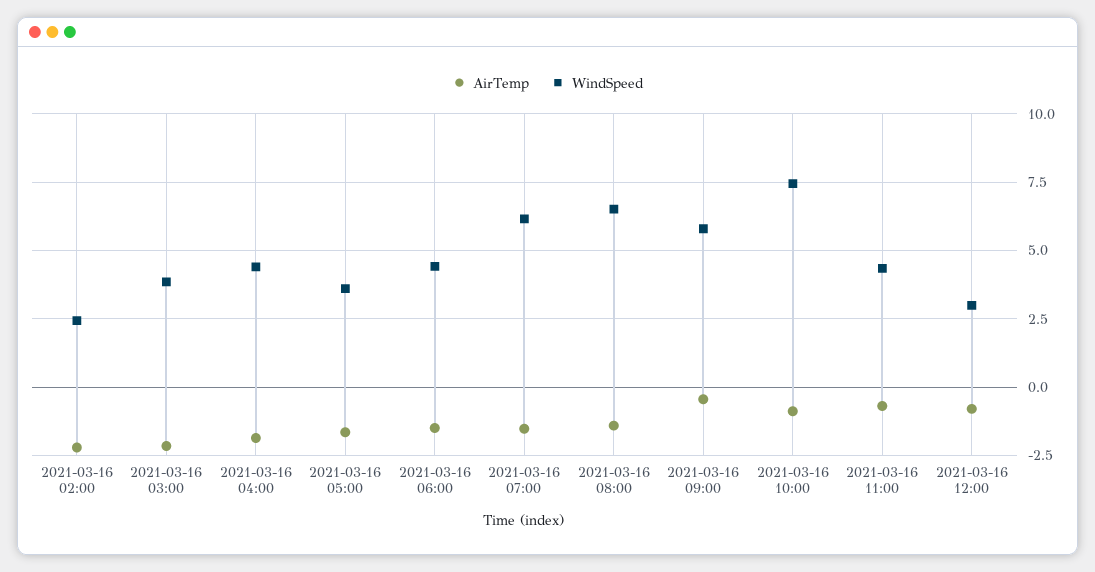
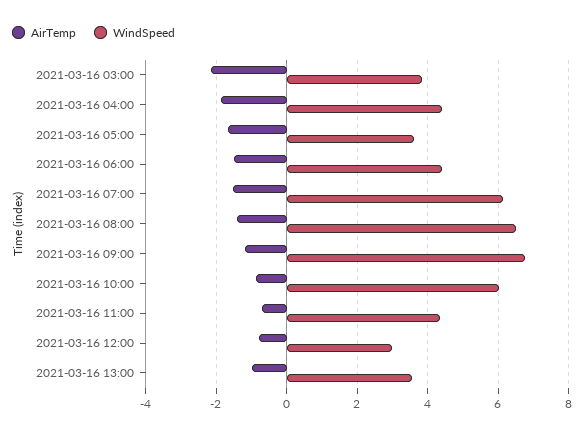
AirTemp, 2021-03-16 02:00: -2.25 -> none
WindSpeed, 2021-03-16 02:00: 2.5 -> none
AirTemp, 2021-03-16 09:00: -0.5 -> -1.2
WindSpeed, 2021-03-16 09:00: 5.75 -> 6.8
WindSpeed, 2021-03-16 10:00: 7.5 -> 6
AirTemp, 2021-03-16 13:00: none -> -1
WindSpeed, 2021-03-16 13:00: none -> 3.6

